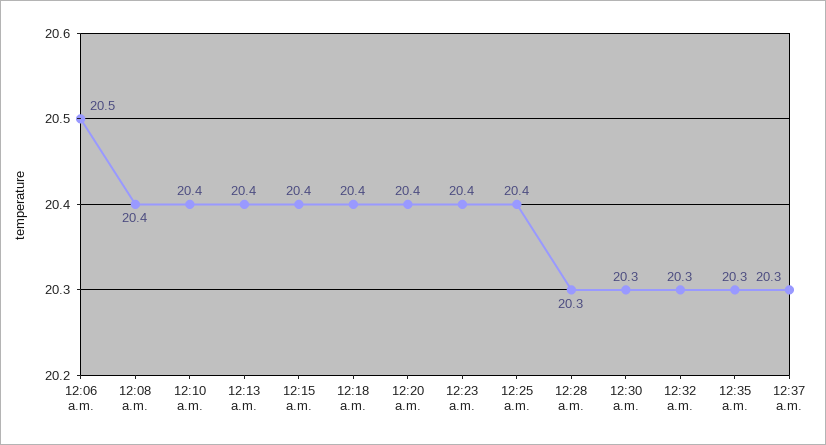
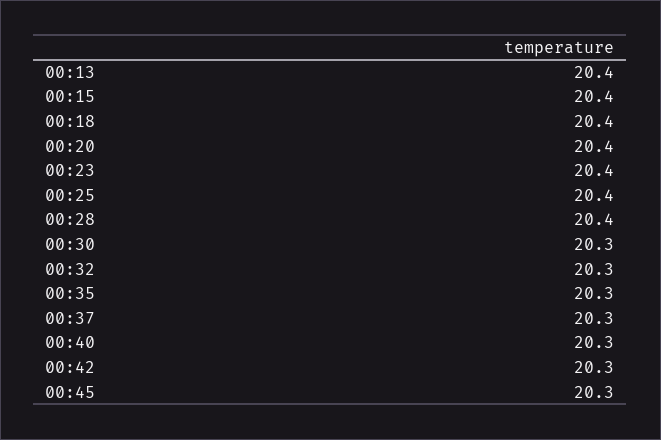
12:06 a.m.: 20.5 -> none
12:08 a.m.: 20.4 -> none
12:10 a.m.: 20.4 -> none
12:28 a.m.: 20.3 -> 20.4
00:40: none -> 20.3
00:42: none -> 20.3
00:45: none -> 20.3

